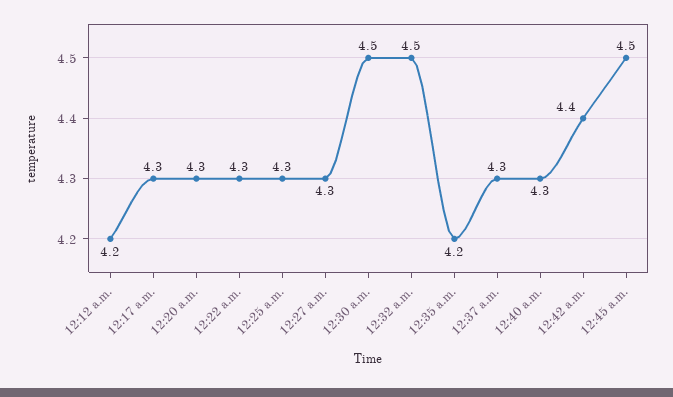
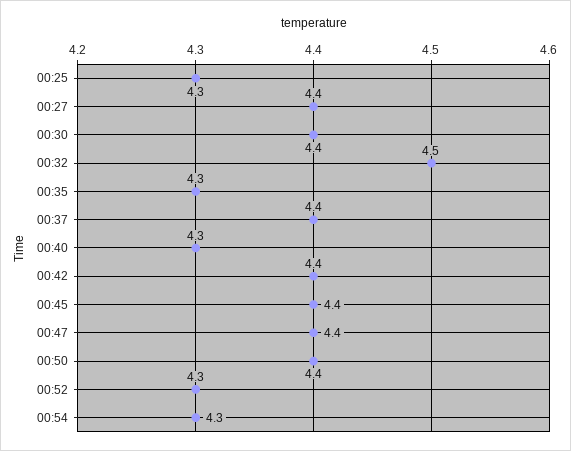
12:12 a.m.: 4.2 -> none
12:17 a.m.: 4.3 -> none
12:20 a.m.: 4.3 -> none
12:22 a.m.: 4.3 -> none
12:27 a.m.: 4.3 -> 4.4
12:30 a.m.: 4.5 -> 4.4
12:35 a.m.: 4.2 -> 4.3
12:37 a.m.: 4.3 -> 4.4
12:45 a.m.: 4.5 -> 4.4
00:47: none -> 4.4
00:50: none -> 4.4
00:52: none -> 4.3
00:54: none -> 4.3

